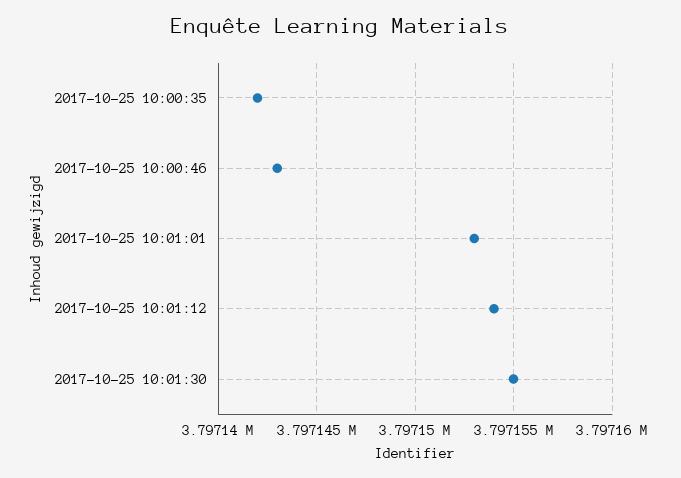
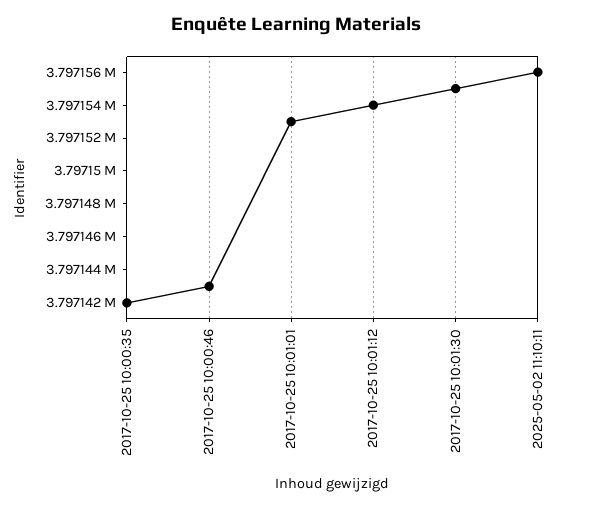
2025-05-02 11:10:11: none -> 3797156

